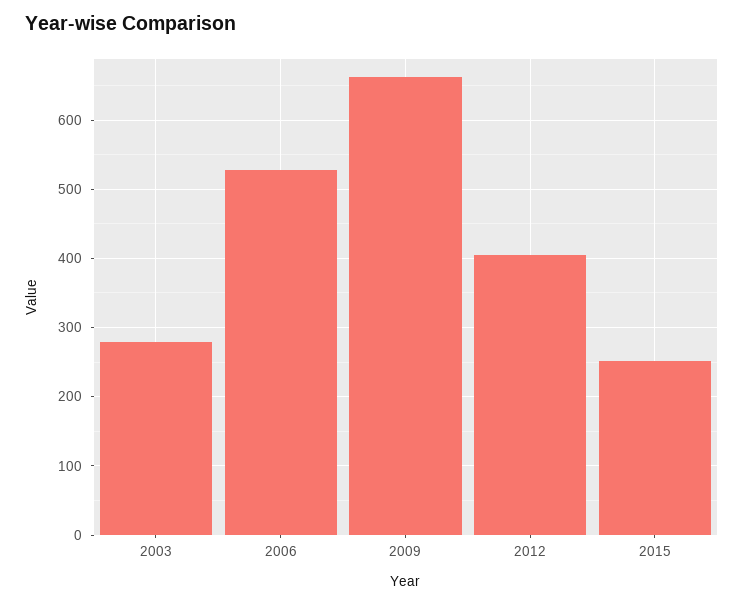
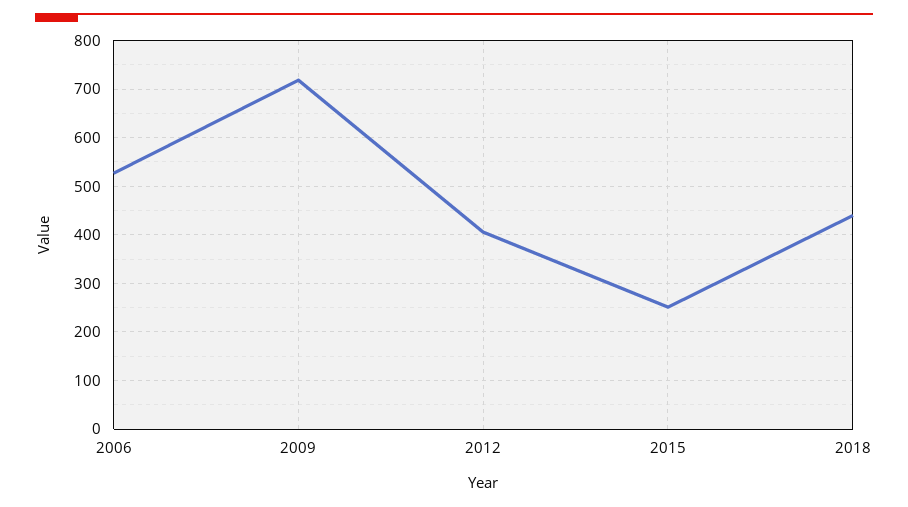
2003: 280 -> none
2009: 660 -> 720
2018: none -> 440

